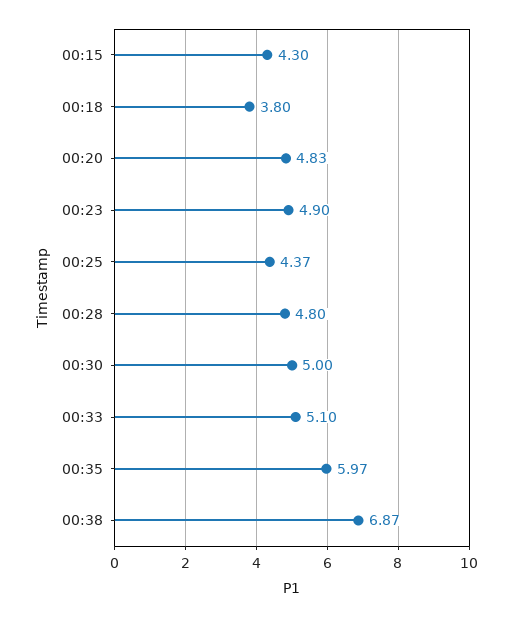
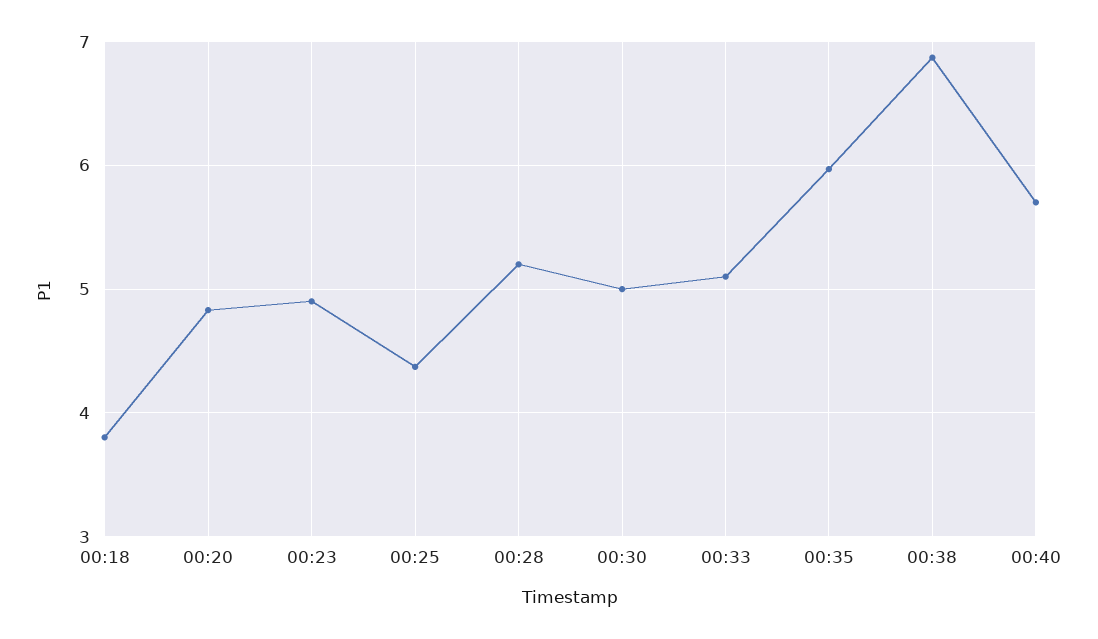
00:15: 4.3 -> none
00:28: 4.8 -> 5.2
00:40: none -> 5.7

